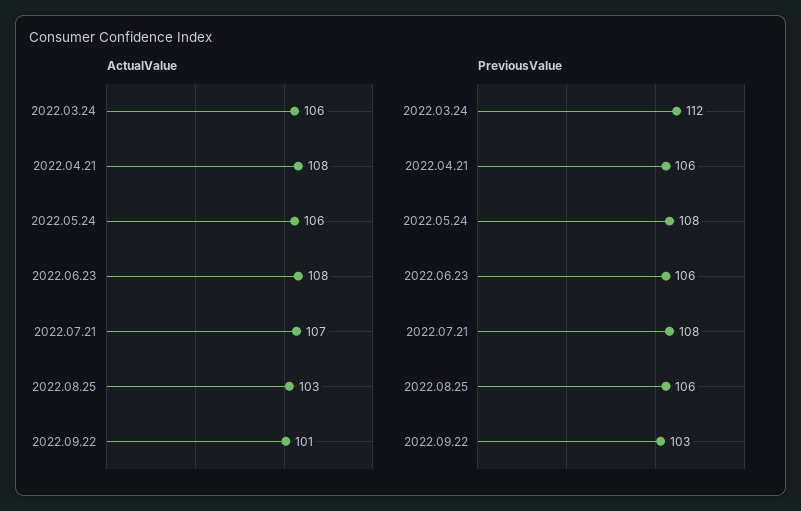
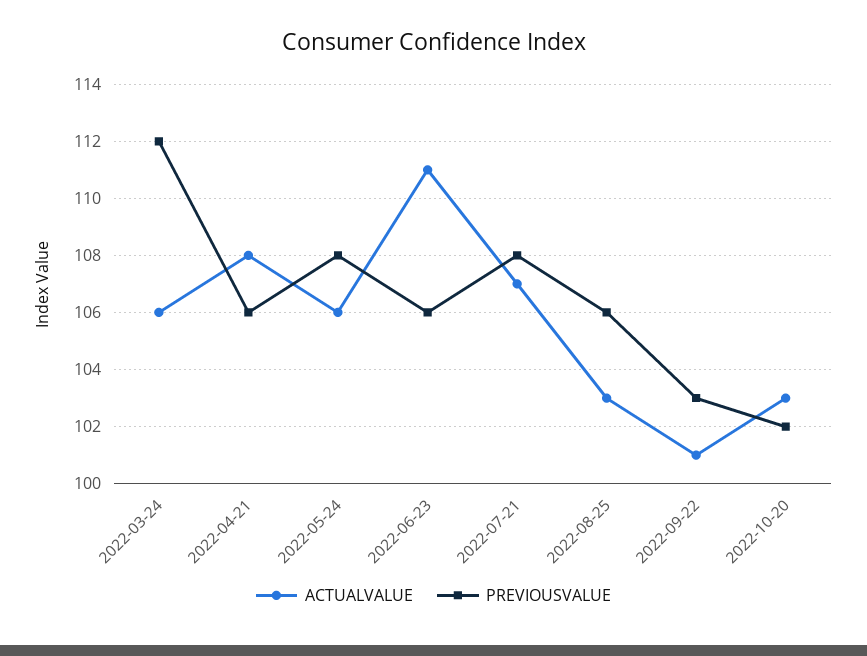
ActualValue, 2022.06.23: 108 -> 111
ActualValue, 2022-10-20: none -> 103
PreviousValue, 2022-10-20: none -> 102

